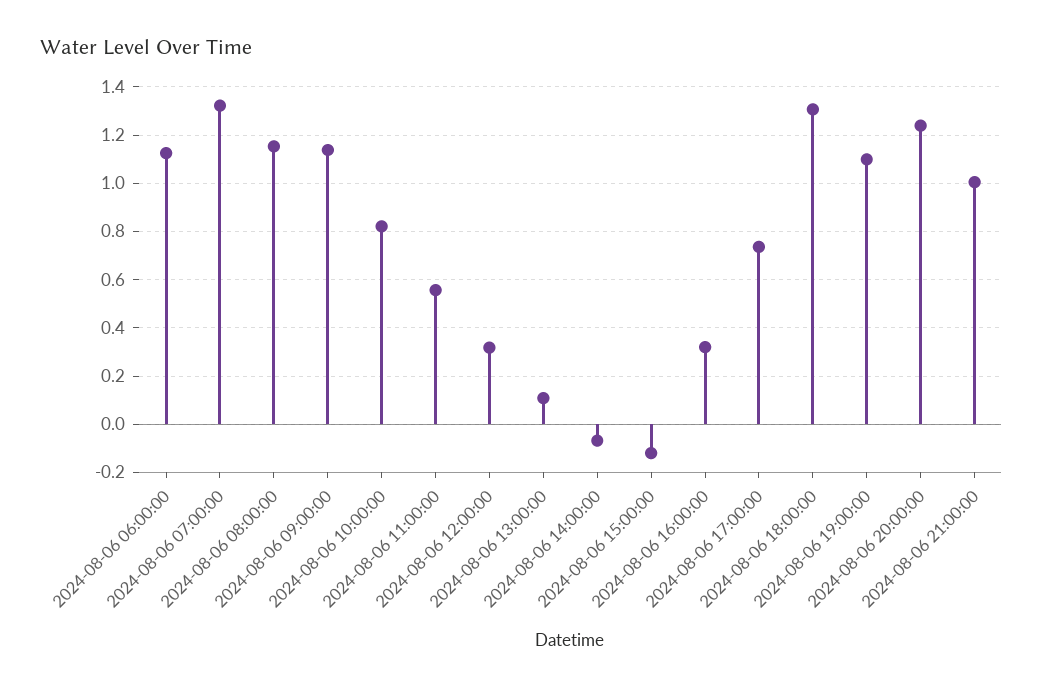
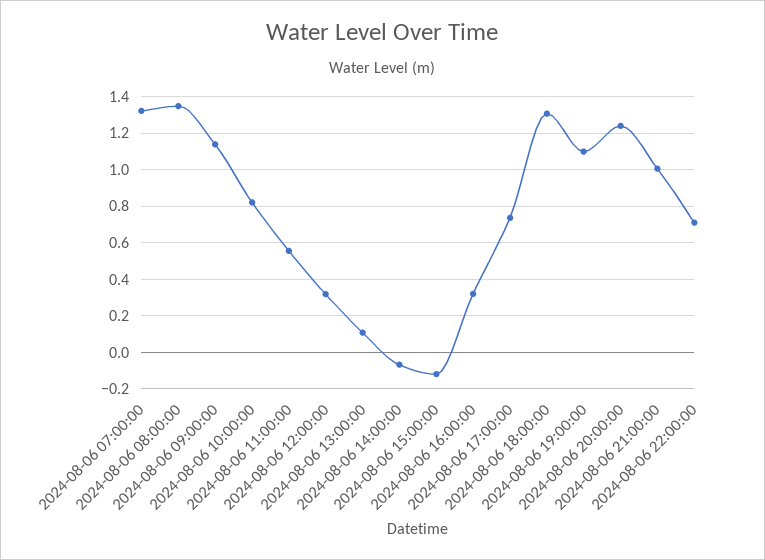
2024-08-06 06:00:00: 1.125 -> none
2024-08-06 08:00:00: 1.15 -> 1.35
2024-08-06 22:00:00: none -> 0.7

